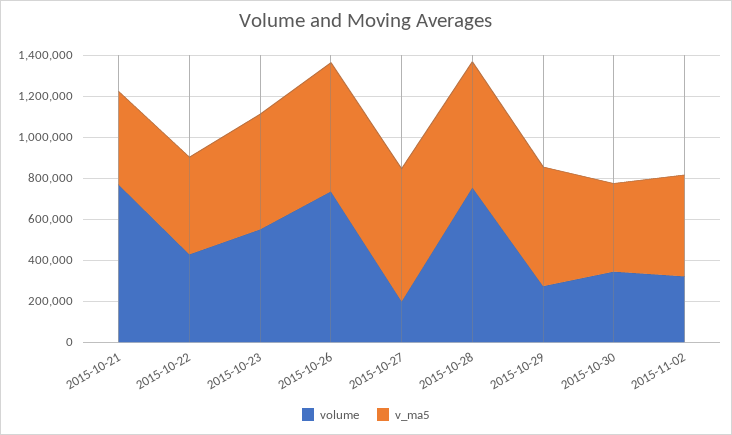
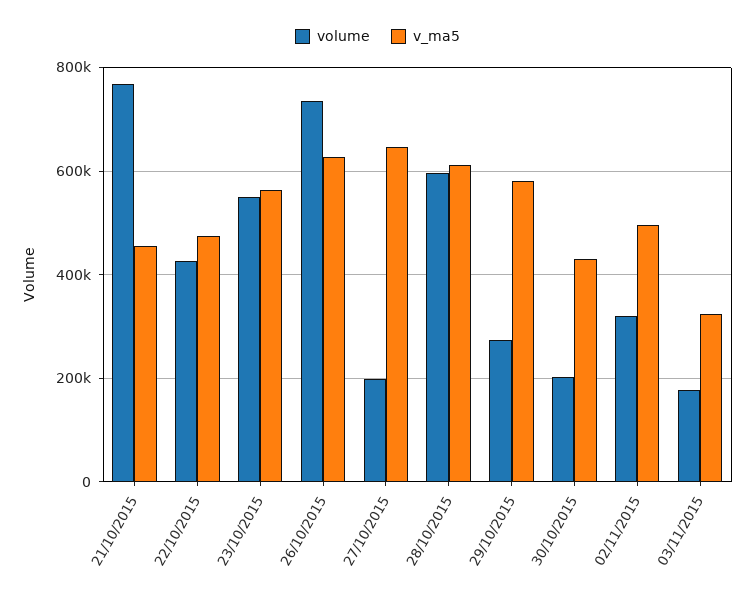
volume, 2015-10-28: 750000 -> 600000
volume, 2015-10-30: 350000 -> 200000
volume, 03/11/2015: none -> 180000
v_ma5, 03/11/2015: none -> 320000

